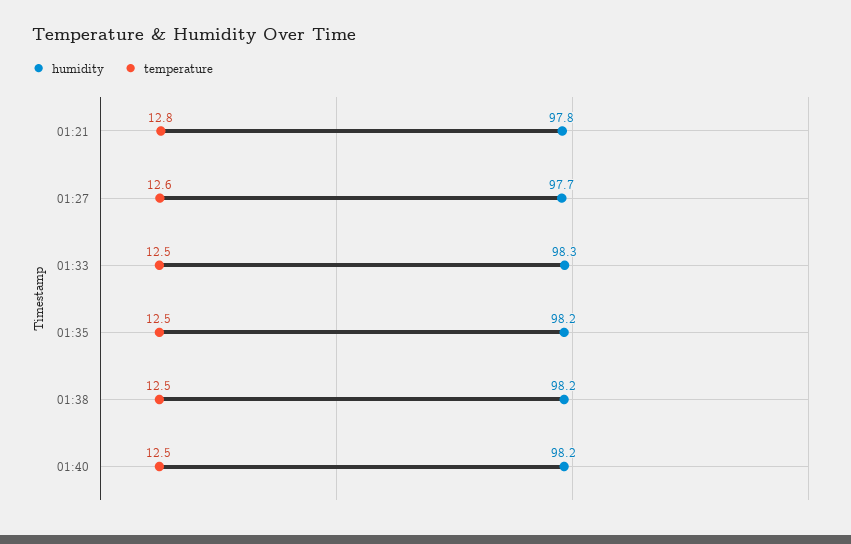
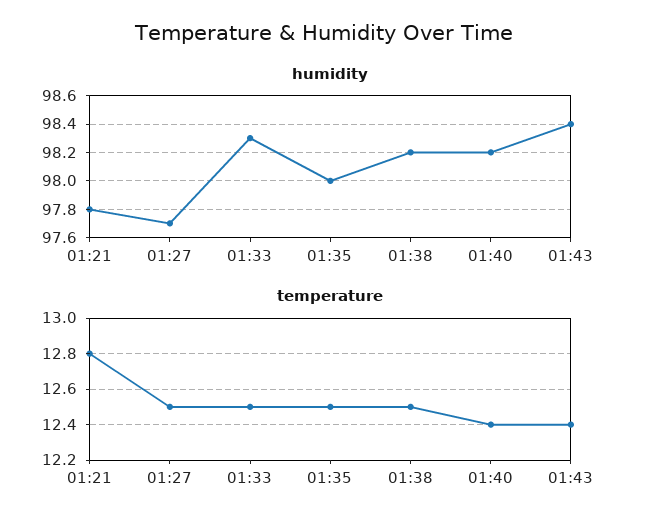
temperature, 01:27: 12.6 -> 12.5
humidity, 01:35: 98.2 -> 98
temperature, 01:40: 12.5 -> 12.4
humidity, 01:43: none -> 98.4
temperature, 01:43: none -> 12.4

